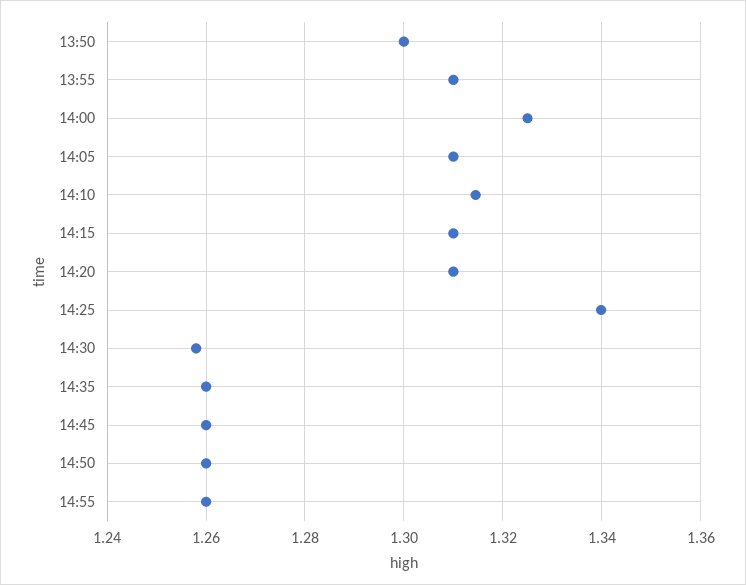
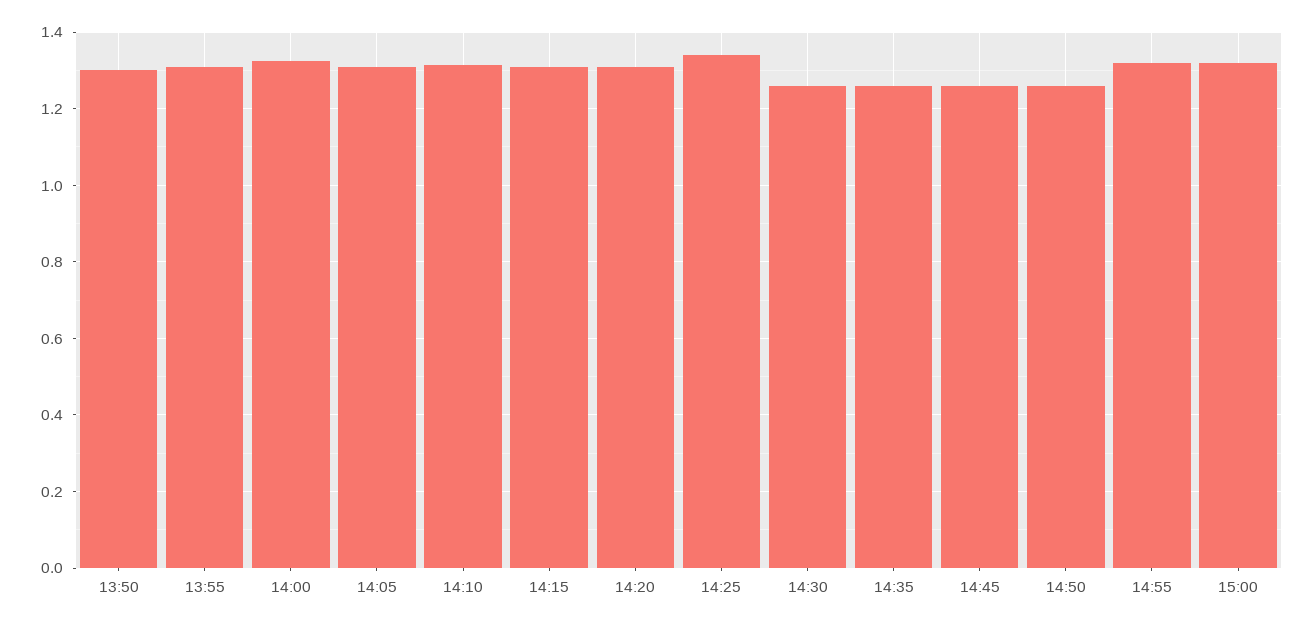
14:55: 1.26 -> 1.32
15:00: none -> 1.32

